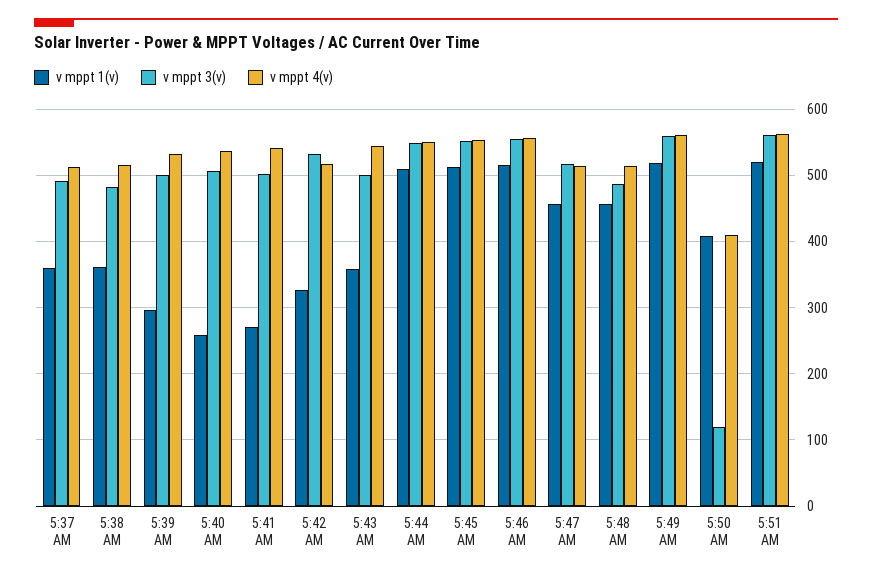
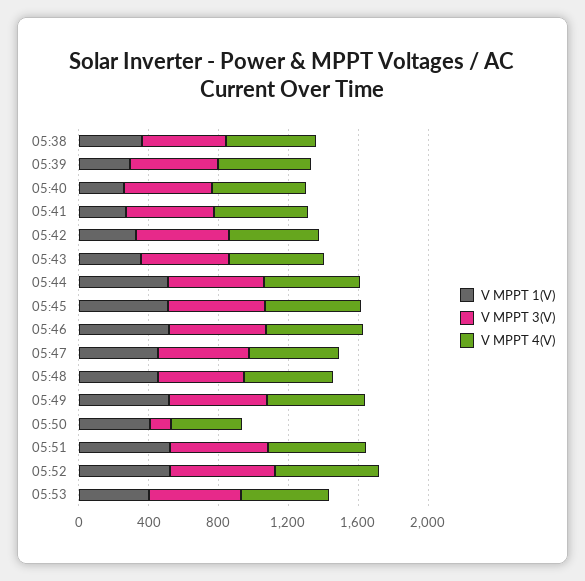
v mppt 1(v), 5:37 AM: 360 -> none
v mppt 3(v), 5:37 AM: 490 -> none
v mppt 4(v), 5:37 AM: 510 -> none
v mppt 1(v), 05:52: none -> 500
v mppt 3(v), 05:52: none -> 600
v mppt 4(v), 05:52: none -> 600
v mppt 1(v), 05:53: none -> 400
v mppt 3(v), 05:53: none -> 500
v mppt 4(v), 05:53: none -> 500

